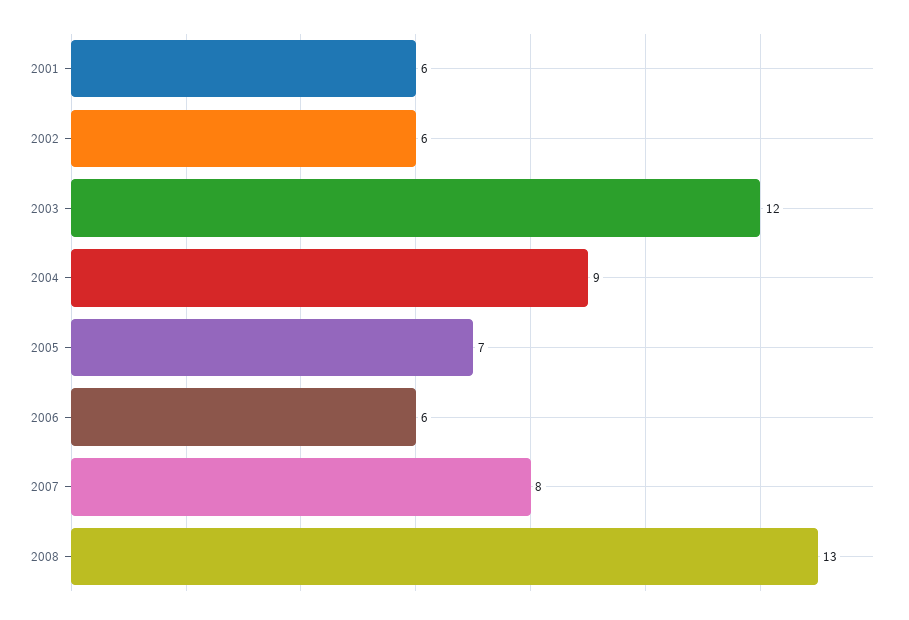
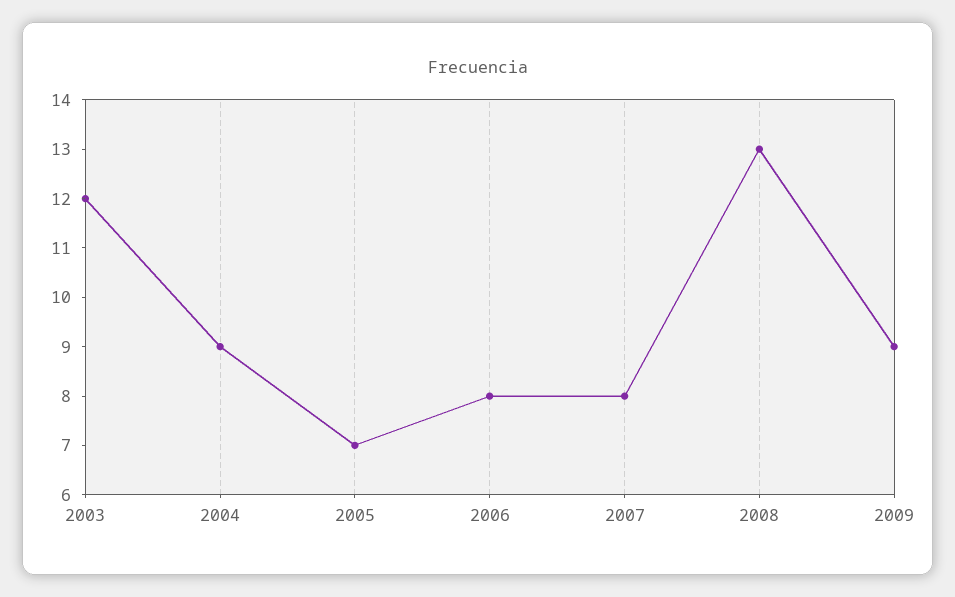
2001: 6 -> none
2002: 6 -> none
2006: 6 -> 8
2009: none -> 9

